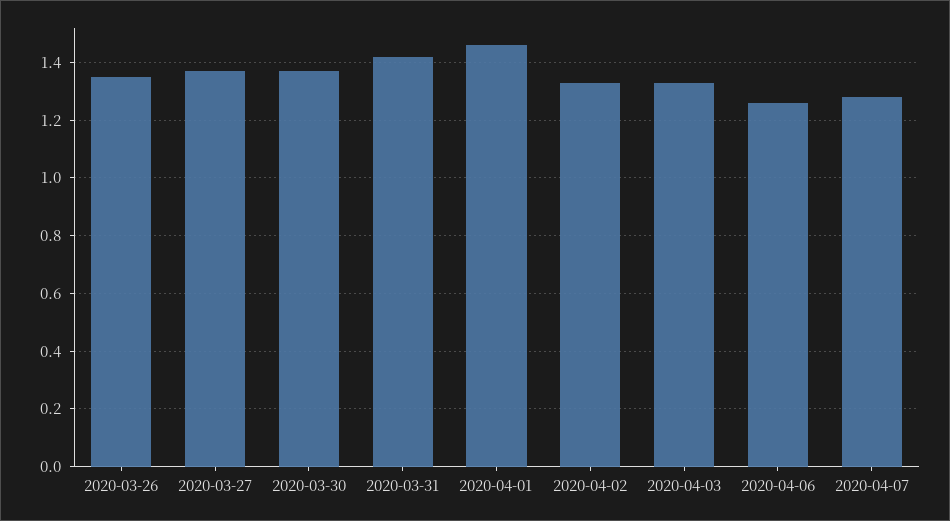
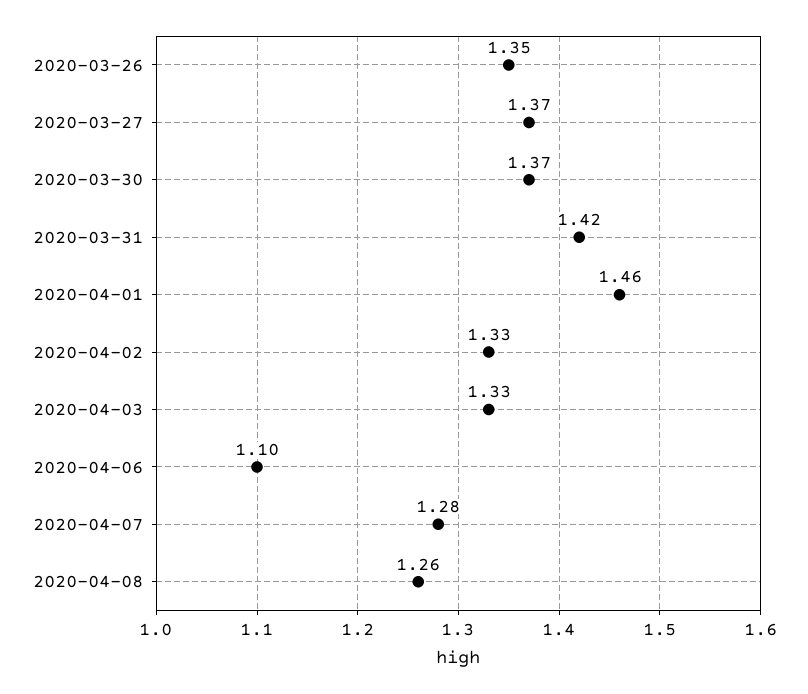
2020-04-06: 1.25 -> 1.1
2020-04-08: none -> 1.26

